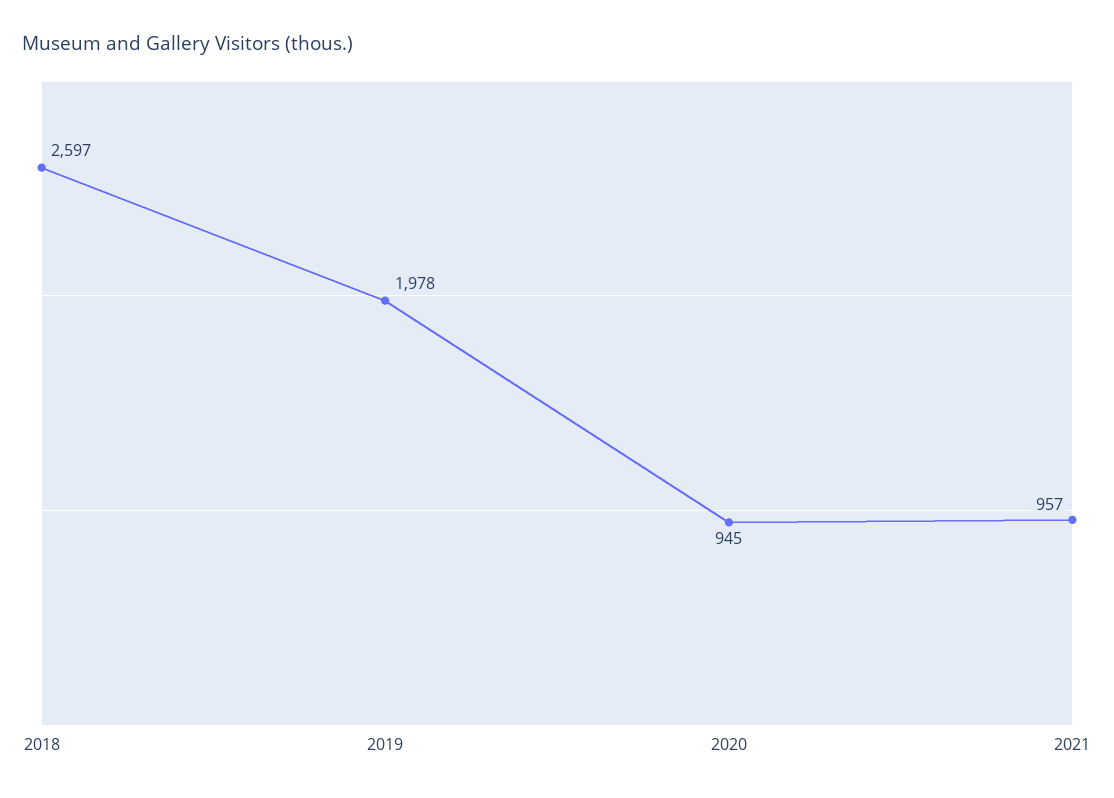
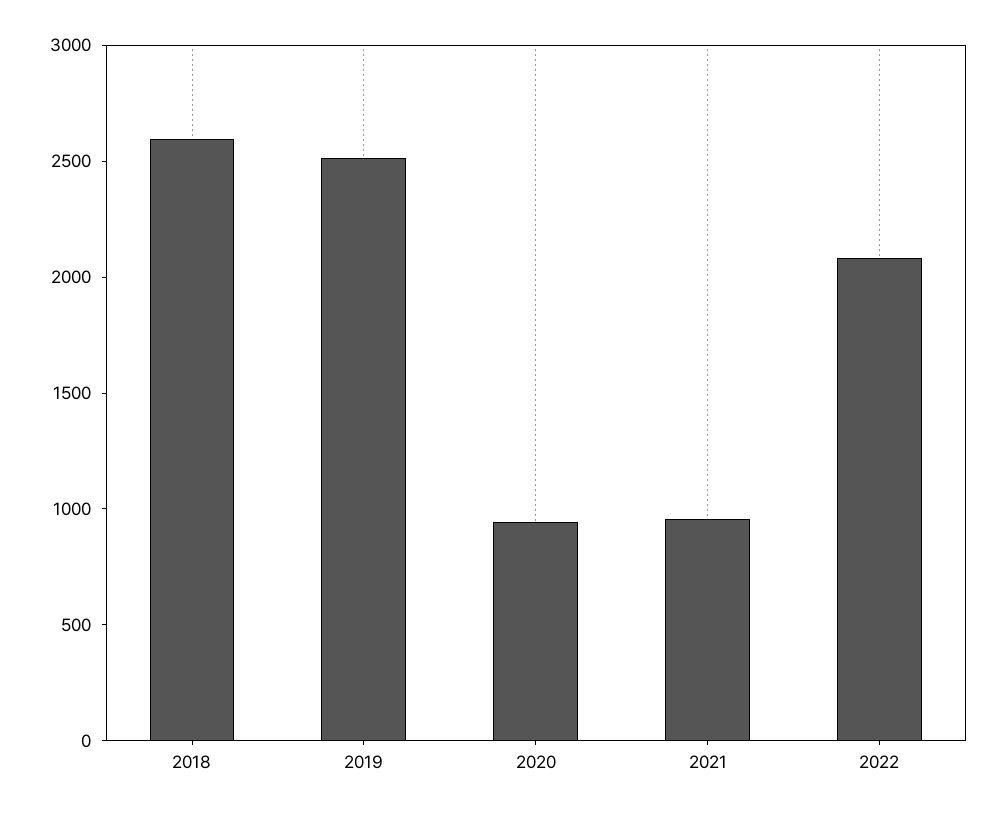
2019: 1978 -> 2500
2022: none -> 2100

